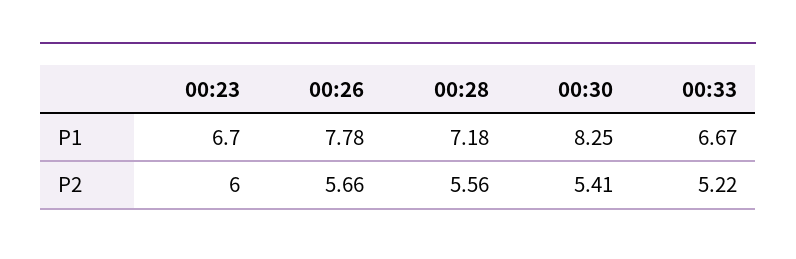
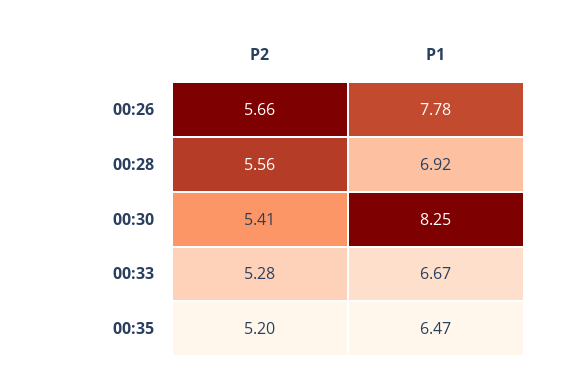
00:23, P1: 6.7 -> none
00:28, P1: 7.18 -> 6.92
00:23, P2: 6 -> none
00:33, P2: 5.22 -> 5.28
00:35, P2: none -> 5.2
00:35, P1: none -> 6.47

